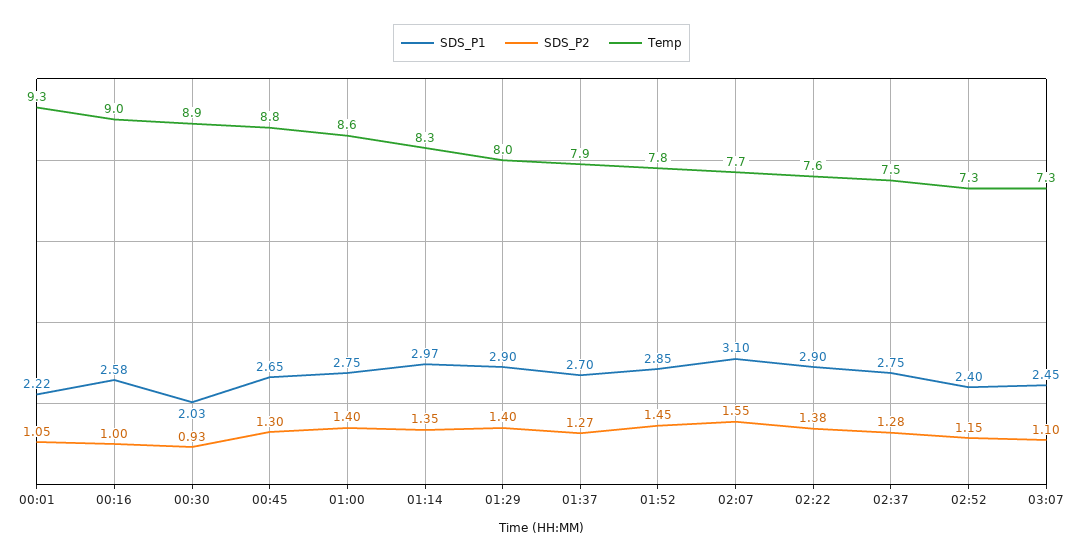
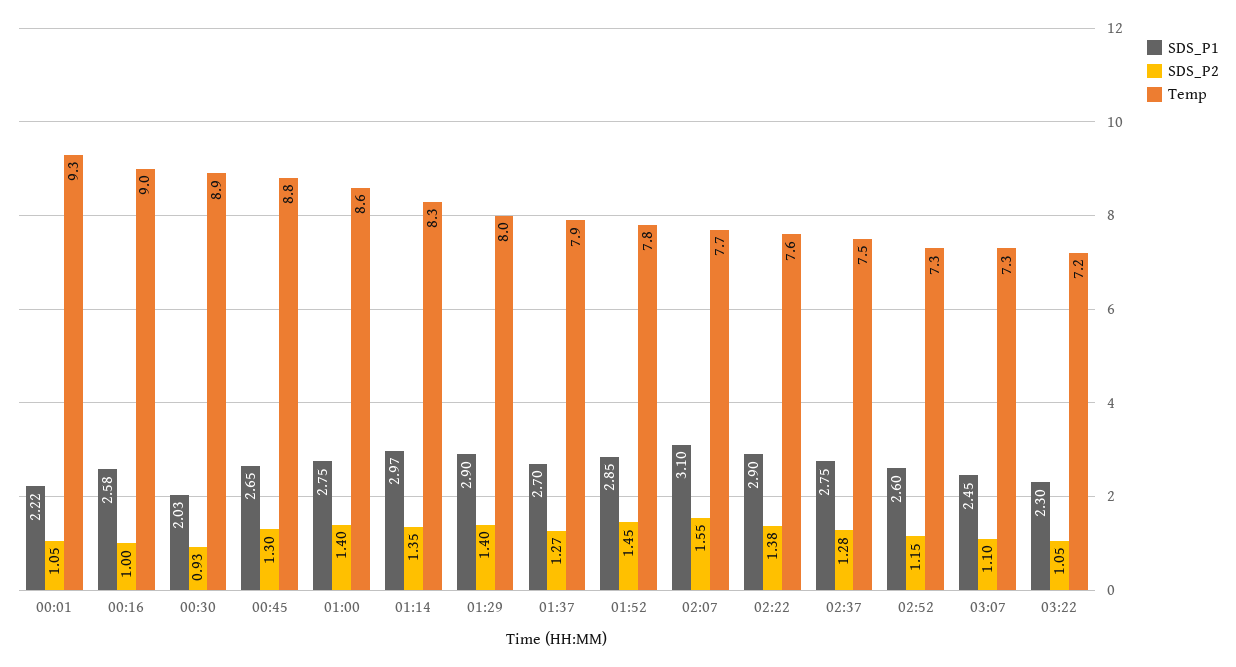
SDS_P1, 02:52: 2.4 -> 2.6
SDS_P1, 03:22: none -> 2.3
SDS_P2, 03:22: none -> 1.05
Temp, 03:22: none -> 7.2

